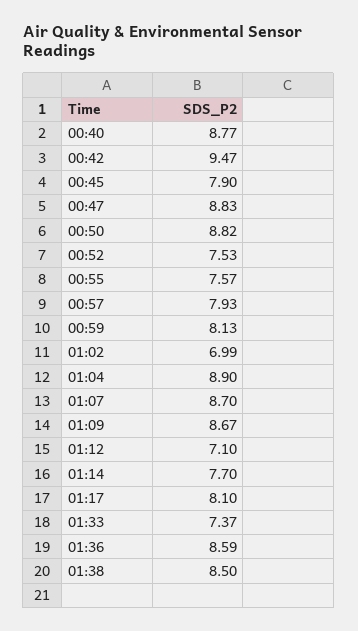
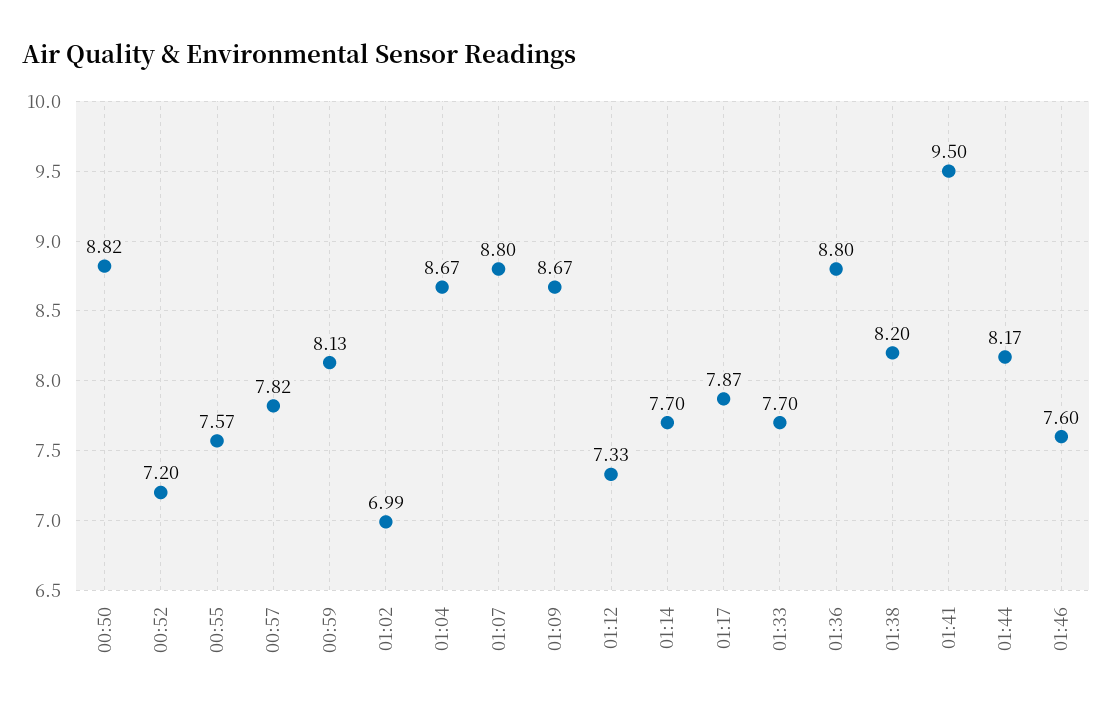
00:40: 8.77 -> none
00:42: 9.47 -> none
00:45: 7.9 -> none
00:47: 8.83 -> none
00:52: 7.53 -> 7.2
00:57: 7.93 -> 7.82
01:04: 8.9 -> 8.67
01:07: 8.7 -> 8.8
01:12: 7.1 -> 7.33
01:17: 8.1 -> 7.87
01:33: 7.37 -> 7.7
01:36: 8.59 -> 8.8
01:38: 8.5 -> 8.2
01:41: none -> 9.5
01:44: none -> 8.17
01:46: none -> 7.6

